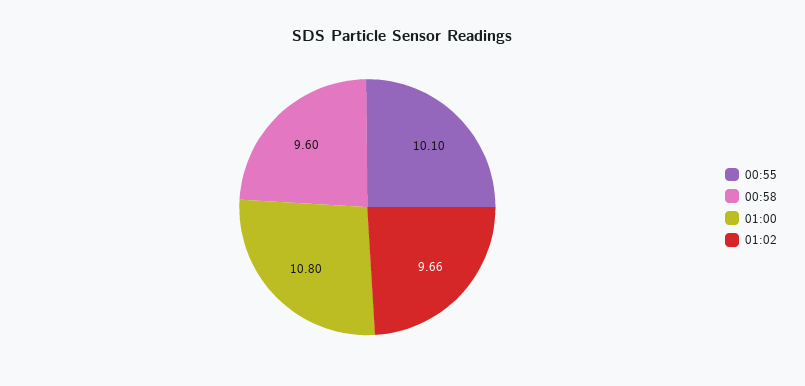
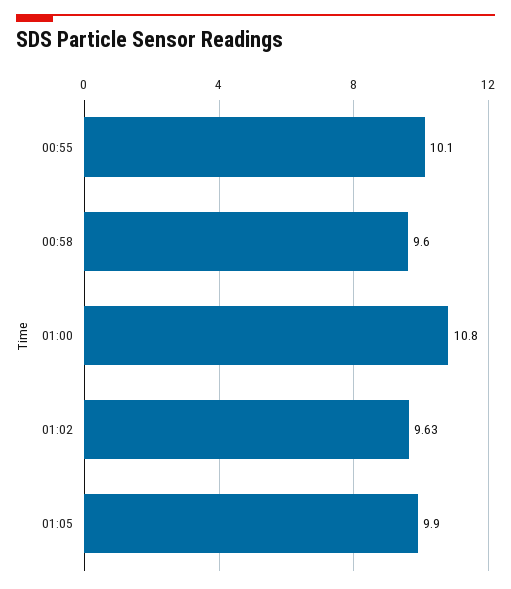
01:02: 9.66 -> 9.63
01:05: none -> 9.9

